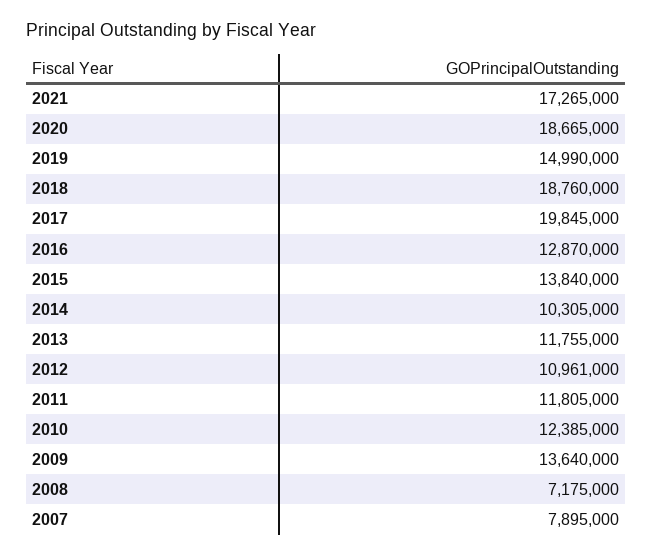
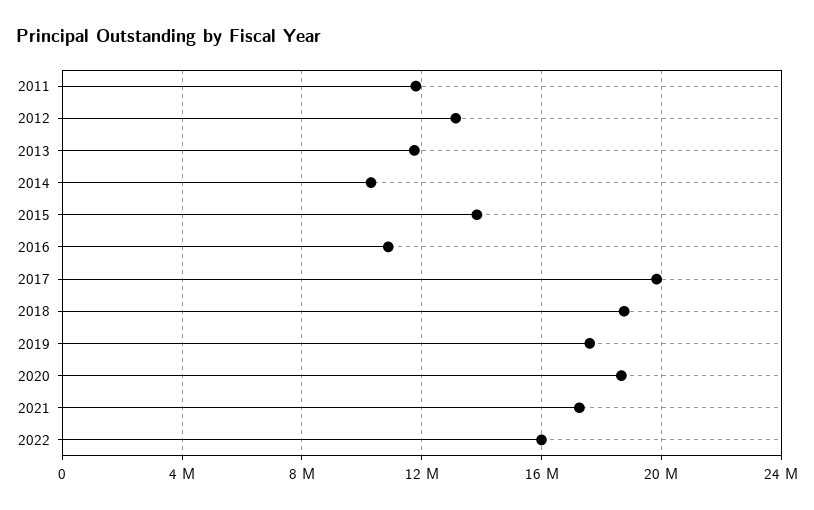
2019: 14990000 -> 17500000
2016: 12870000 -> 11000000
2012: 10961000 -> 13000000
2010: 12385000 -> none
2009: 13640000 -> none
2008: 7175000 -> none
2007: 7895000 -> none
2022: none -> 16000000

